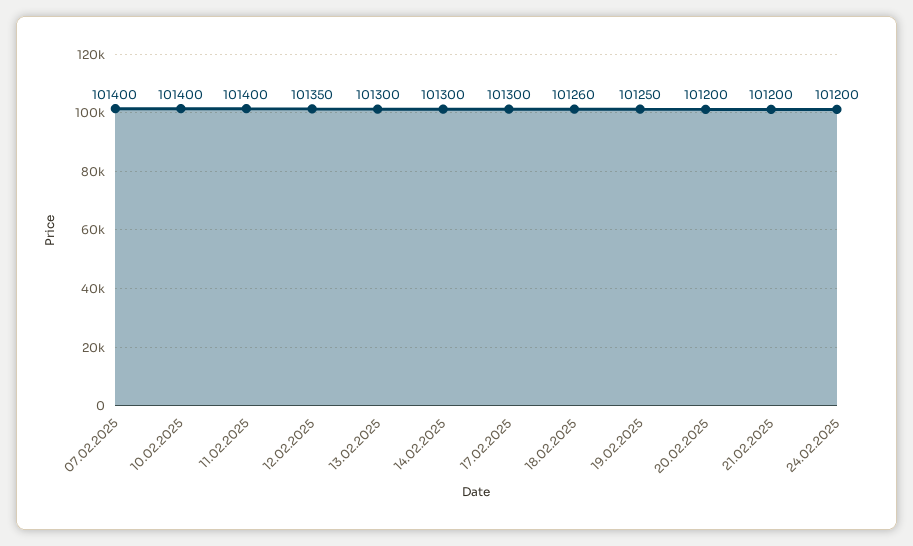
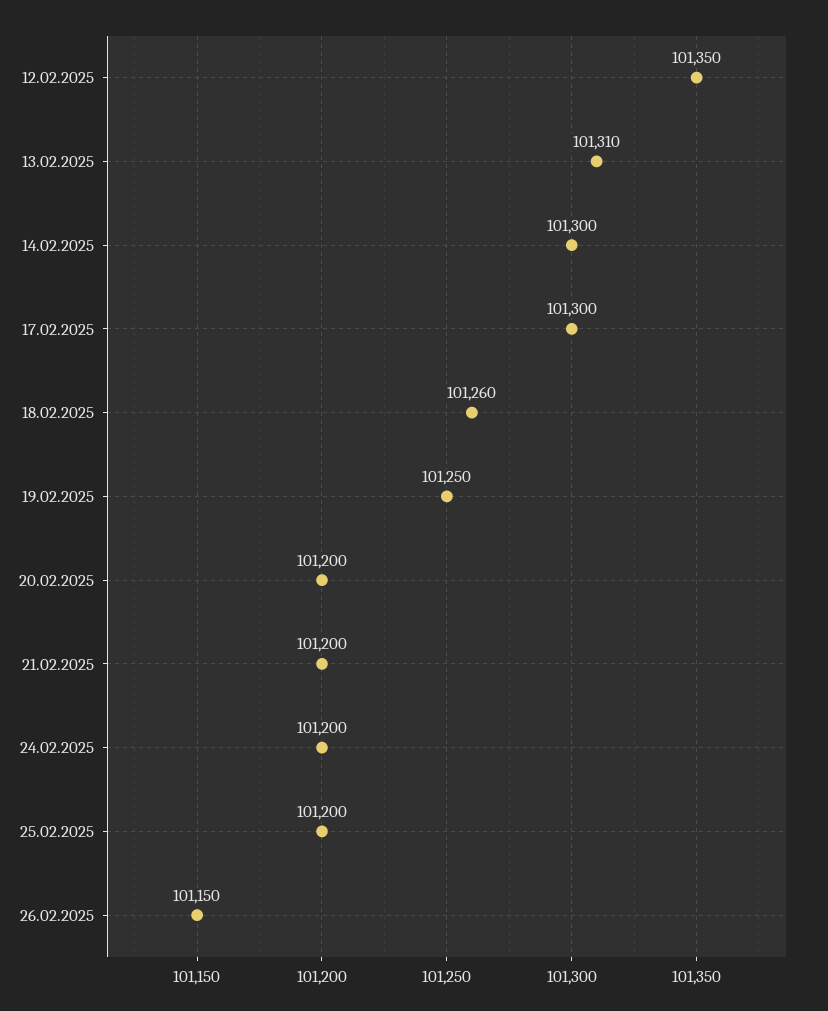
07.02.2025: 101400 -> none
10.02.2025: 101400 -> none
11.02.2025: 101400 -> none
13.02.2025: 101300 -> 101310
25.02.2025: none -> 101200
26.02.2025: none -> 101150

